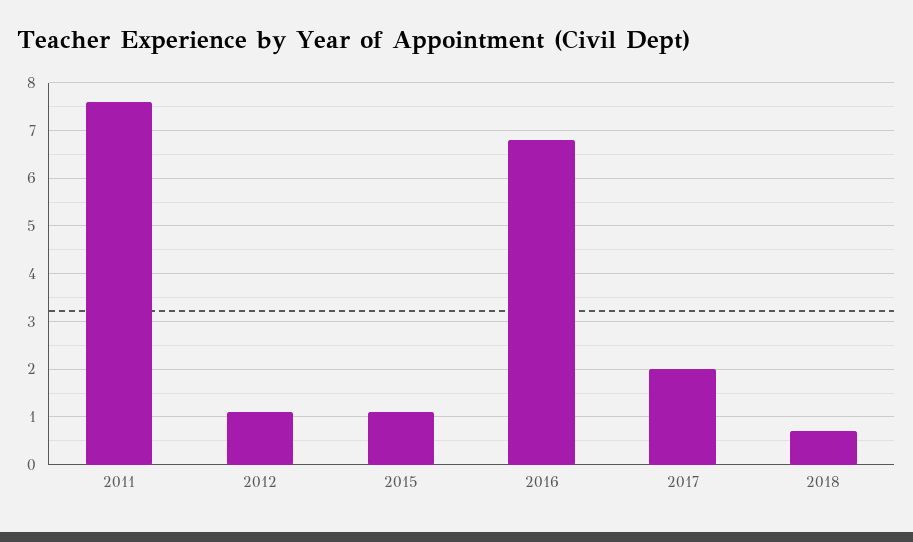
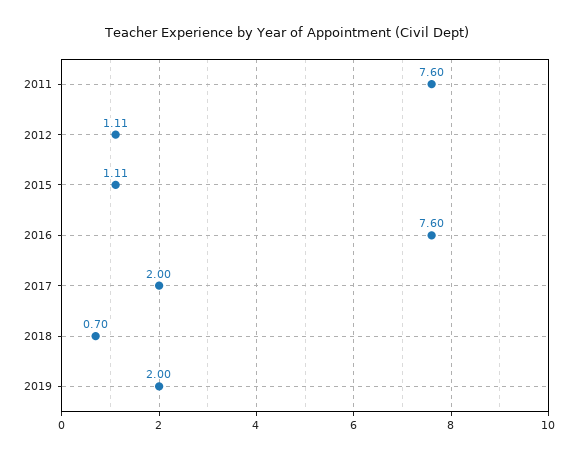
2016: 6.8 -> 7.6
2019: none -> 2

